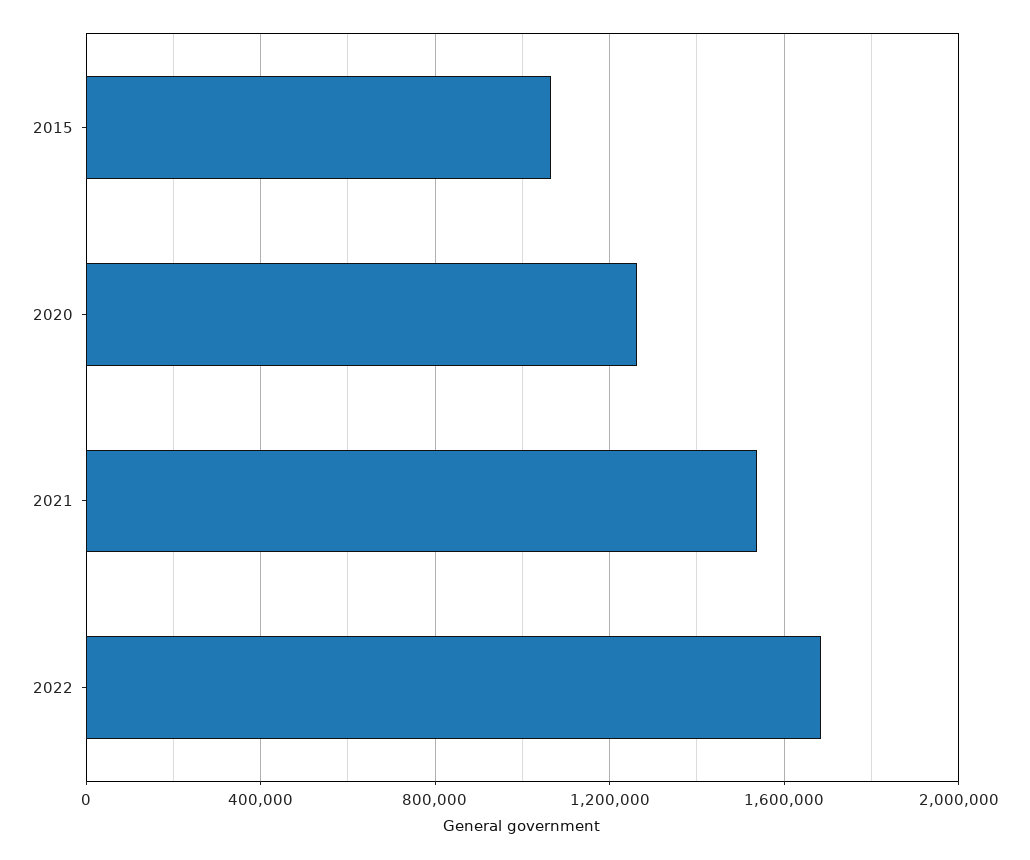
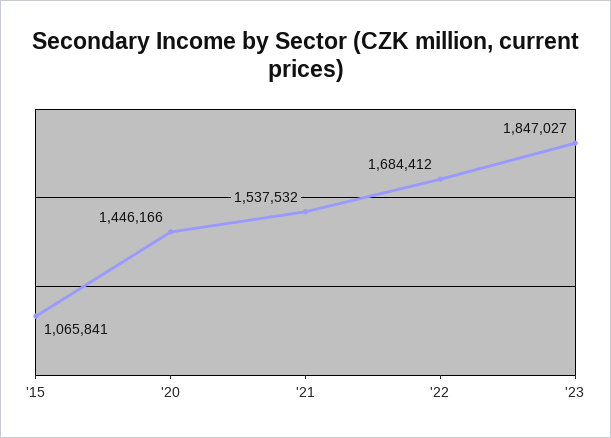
2020: 1250000 -> 1446166
'23: none -> 1847027

